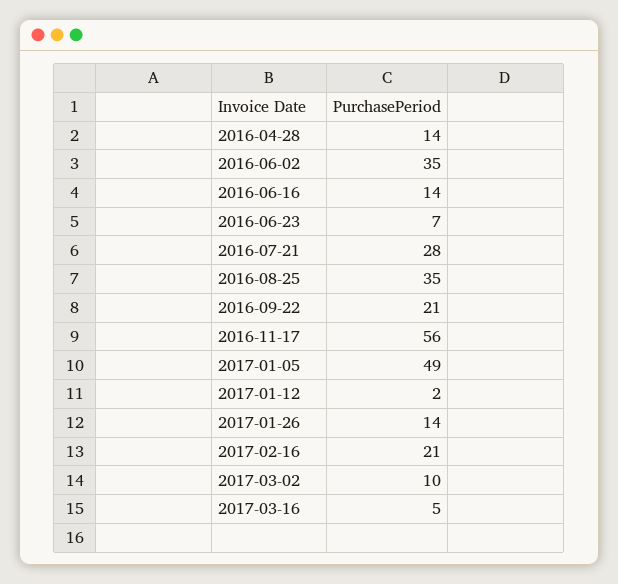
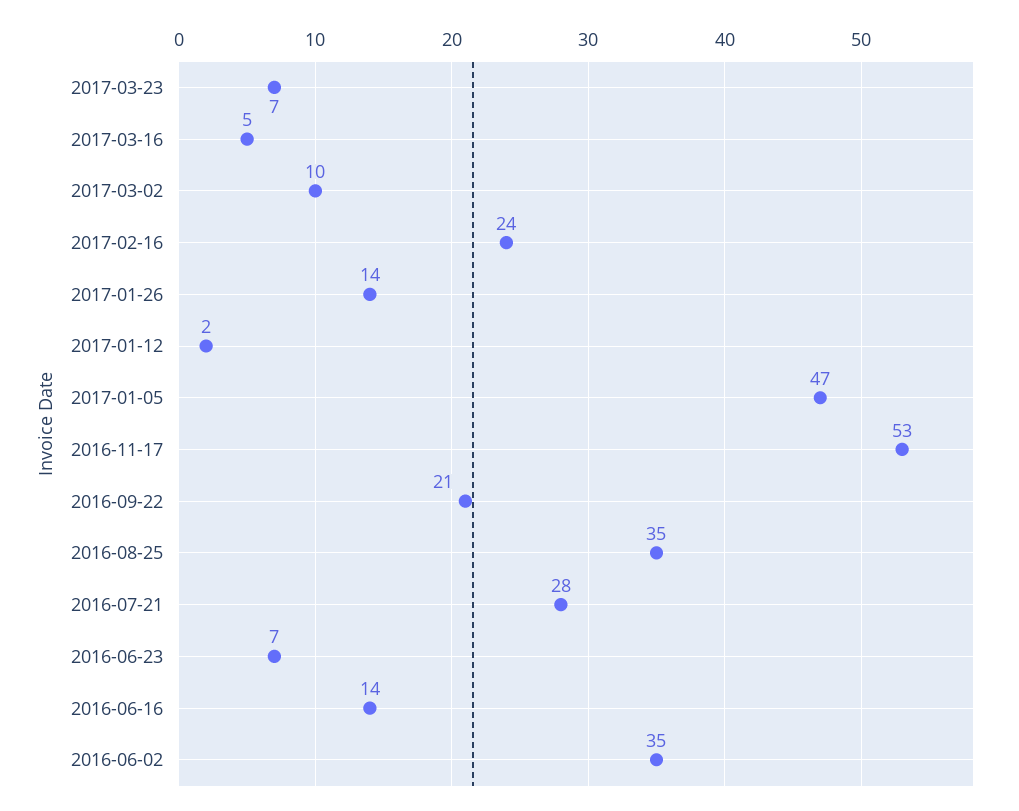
2016-04-28: 14 -> none
2016-11-17: 56 -> 53
2017-01-05: 49 -> 47
2017-02-16: 21 -> 24
2017-03-23: none -> 7

